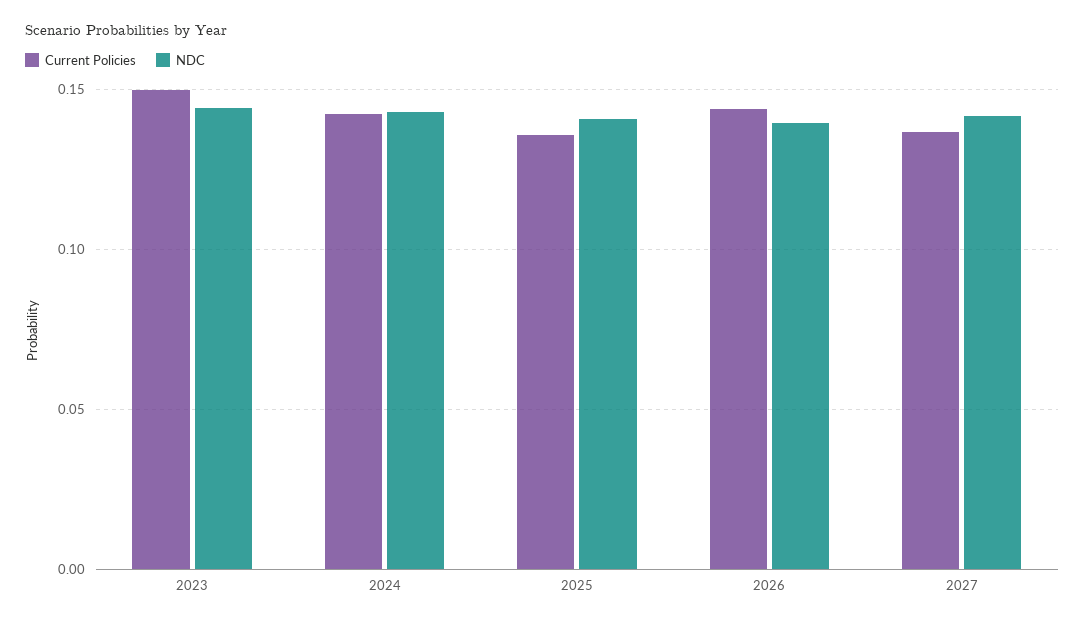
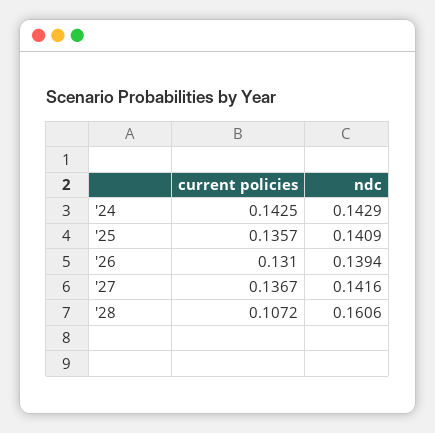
Current Policies, 2023: 0.15 -> none
NDC, 2023: 0.145 -> none
Current Policies, 2026: 0.145 -> 0.131
Current Policies, '28: none -> 0.1072
NDC, '28: none -> 0.1606

